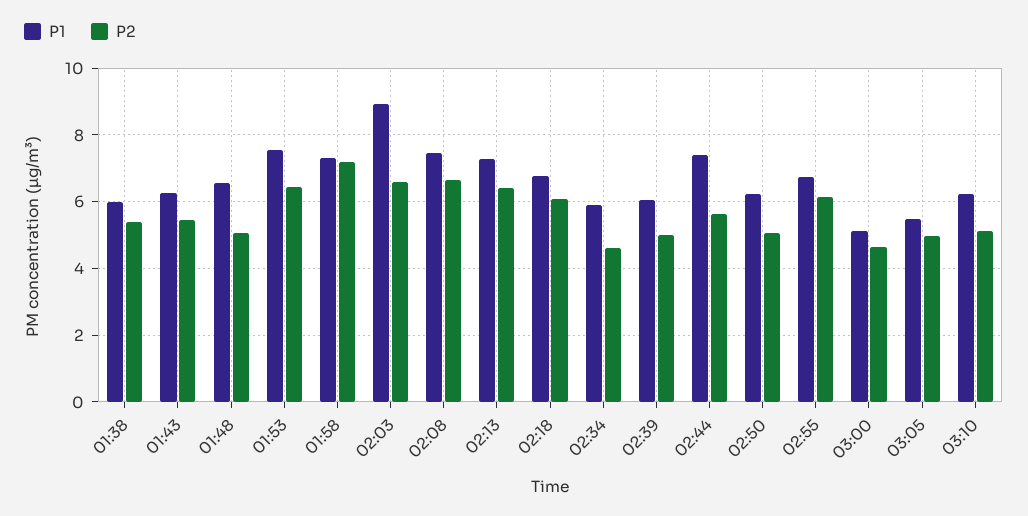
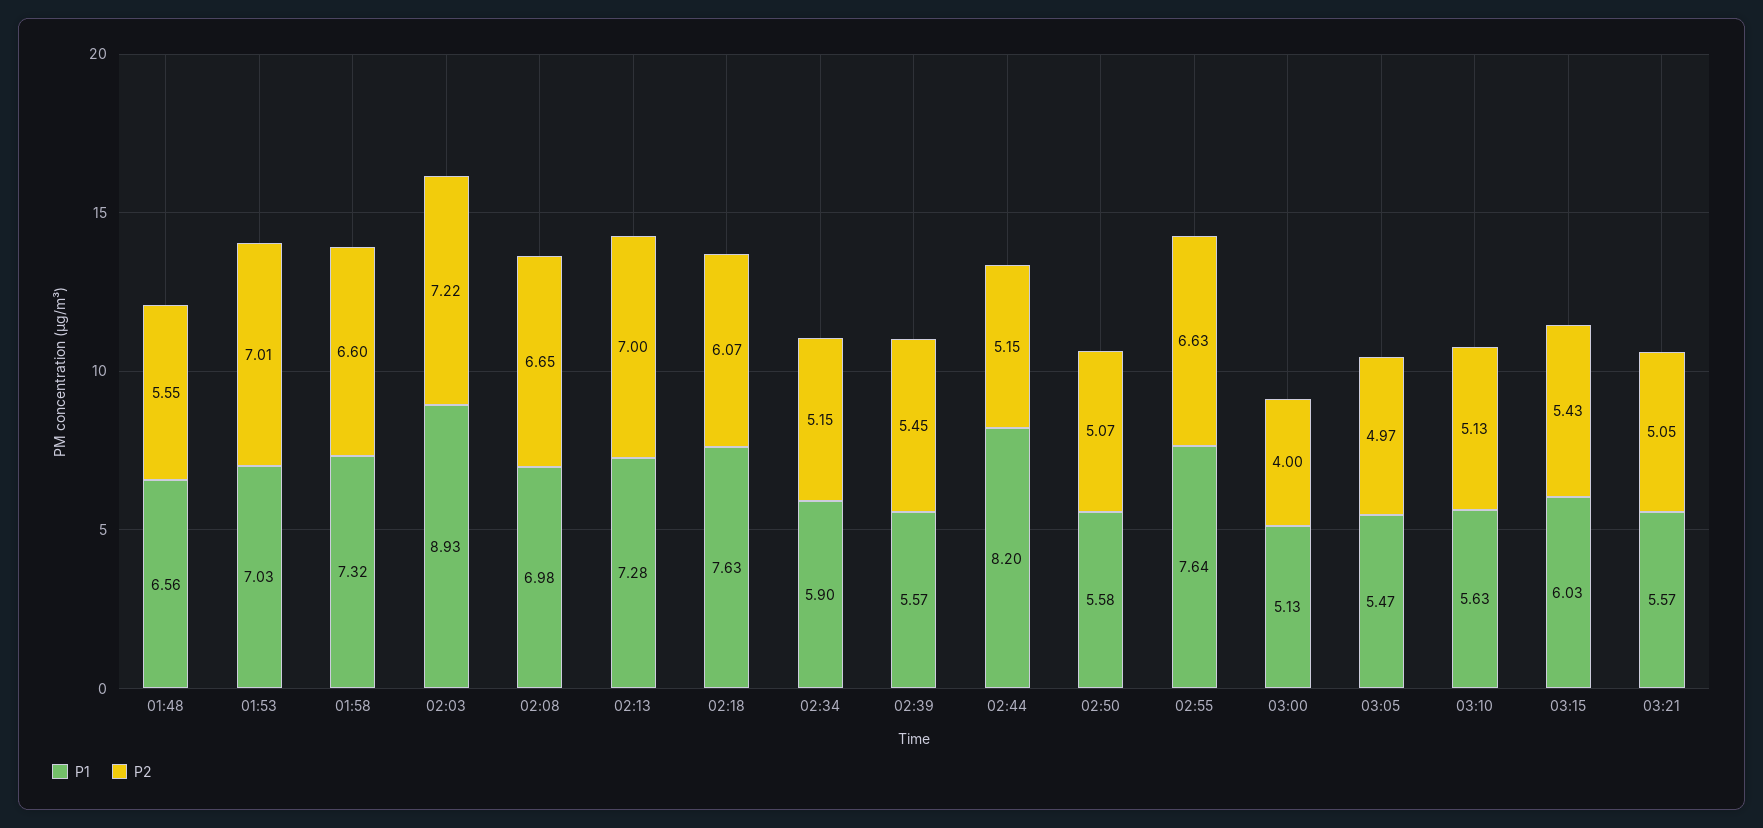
P1, 01:38: 6 -> none
P2, 01:38: 5.4 -> none
P1, 01:43: 6.2 -> none
P2, 01:43: 5.4 -> none
P2, 01:48: 5 -> 5.55
P1, 01:53: 7.6 -> 7.03
P2, 01:53: 6.4 -> 7.01
P2, 01:58: 7.2 -> 6.6
P2, 02:03: 6.6 -> 7.22
P1, 02:08: 7.4 -> 6.98
P2, 02:13: 6.4 -> 7
P1, 02:18: 6.8 -> 7.63
P2, 02:34: 4.6 -> 5.15
P1, 02:39: 6 -> 5.57
P2, 02:39: 5 -> 5.45
P1, 02:44: 7.4 -> 8.2
P2, 02:44: 5.6 -> 5.15
P1, 02:50: 6.2 -> 5.58
P1, 02:55: 6.8 -> 7.64
P2, 02:55: 6.2 -> 6.63
P2, 03:00: 4.6 -> 4
P1, 03:10: 6.2 -> 5.63
P1, 03:15: none -> 6.03
P2, 03:15: none -> 5.43
P1, 03:21: none -> 5.57
P2, 03:21: none -> 5.05

